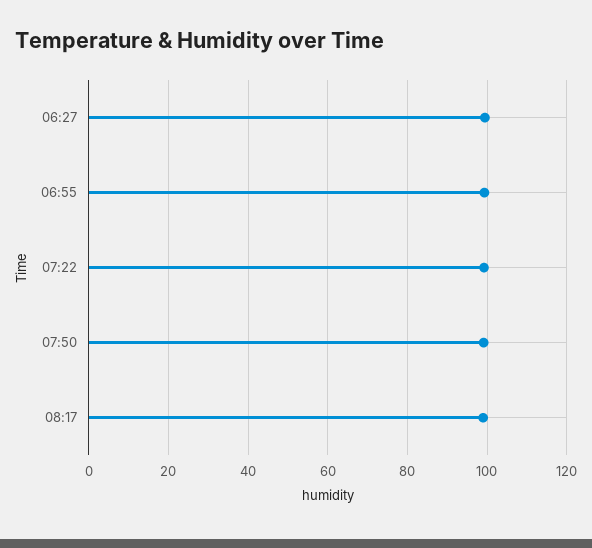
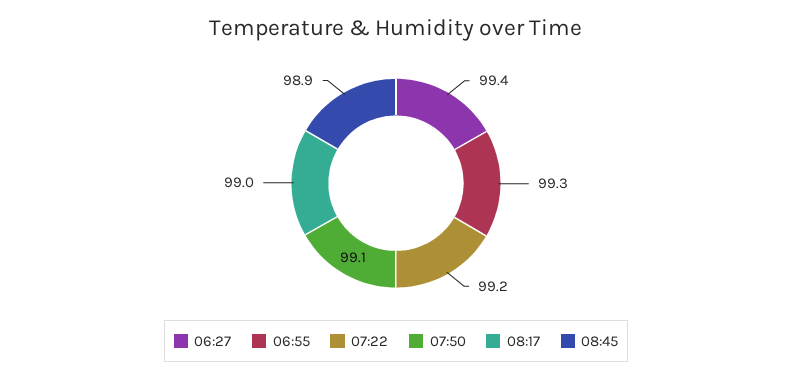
08:45: none -> 98.9

